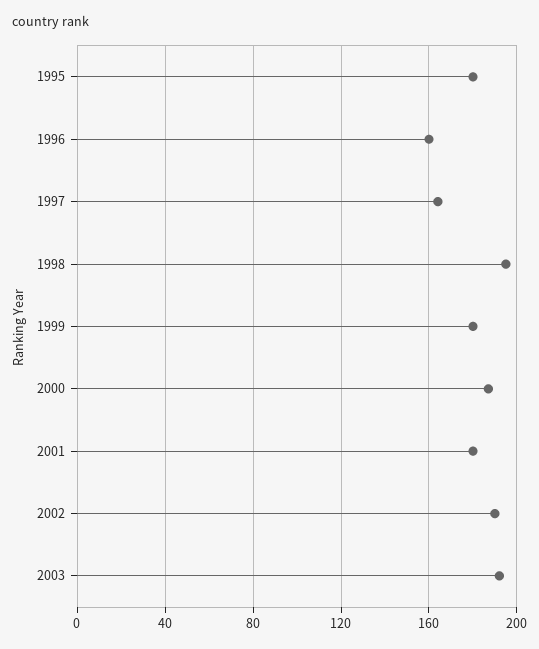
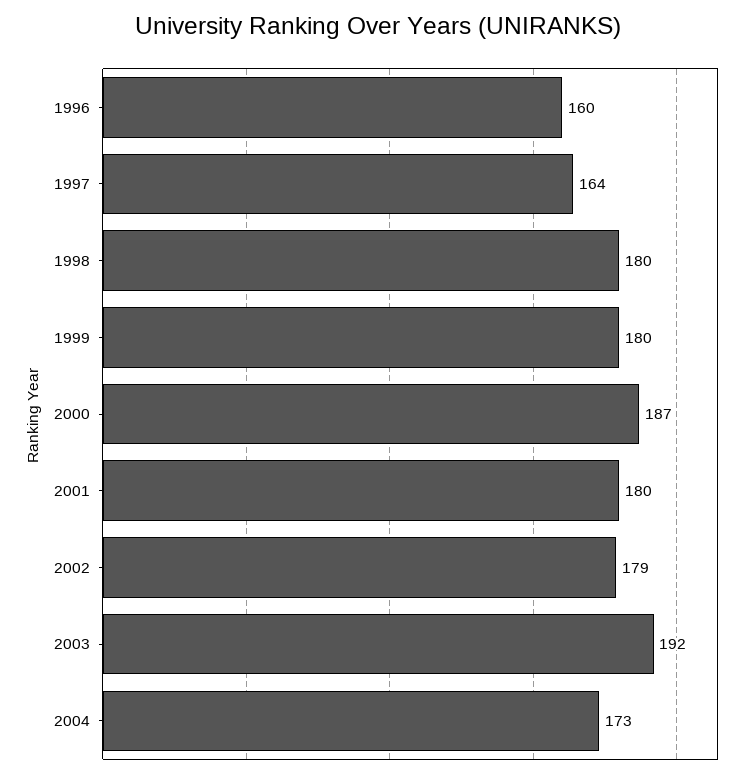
1995: 180 -> none
1998: 195 -> 180
2002: 190 -> 179
2004: none -> 173

